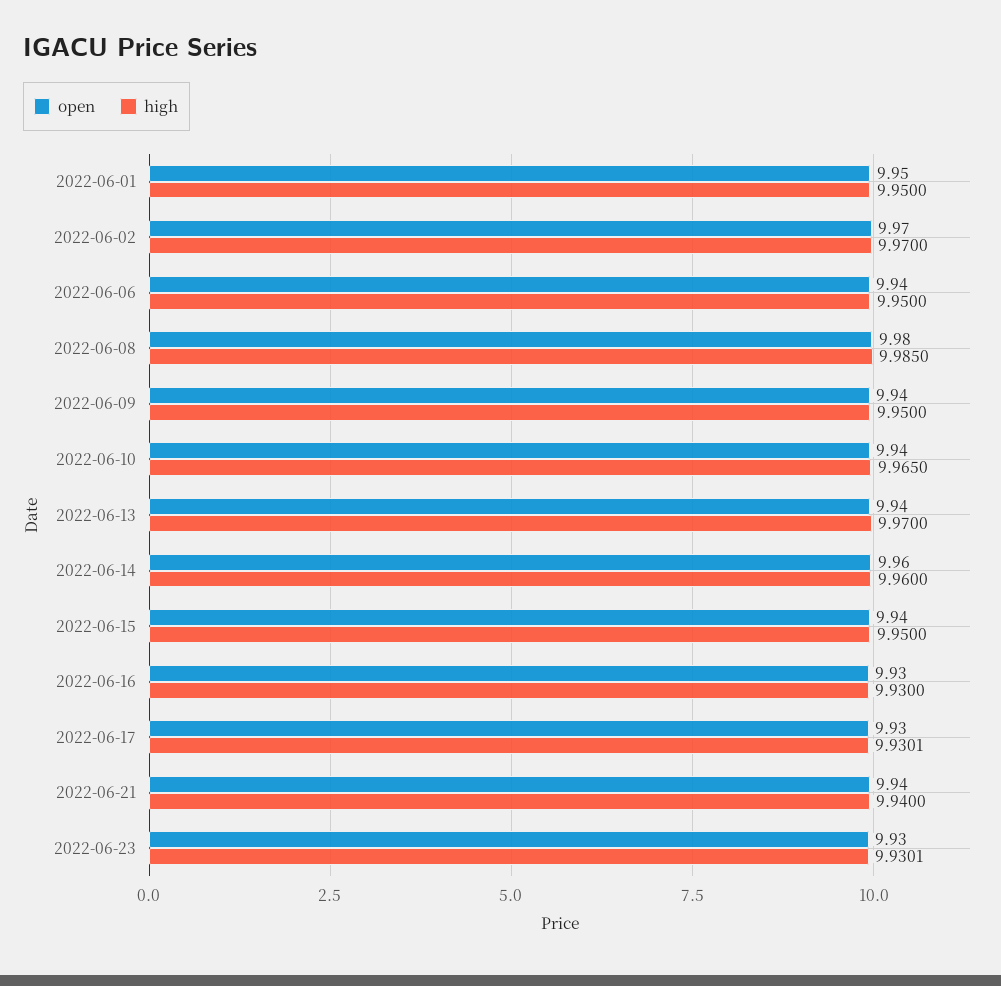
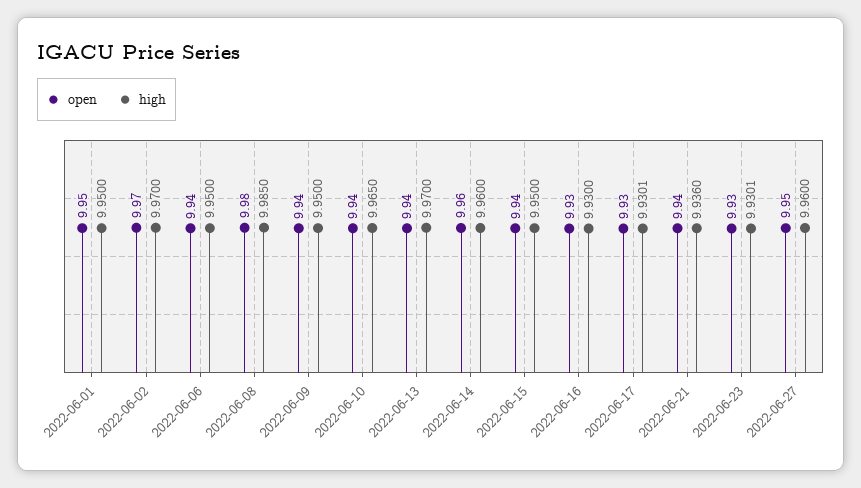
high, 2022-06-21: 9.94 -> 9.936
open, 2022-06-27: none -> 9.95
high, 2022-06-27: none -> 9.96

